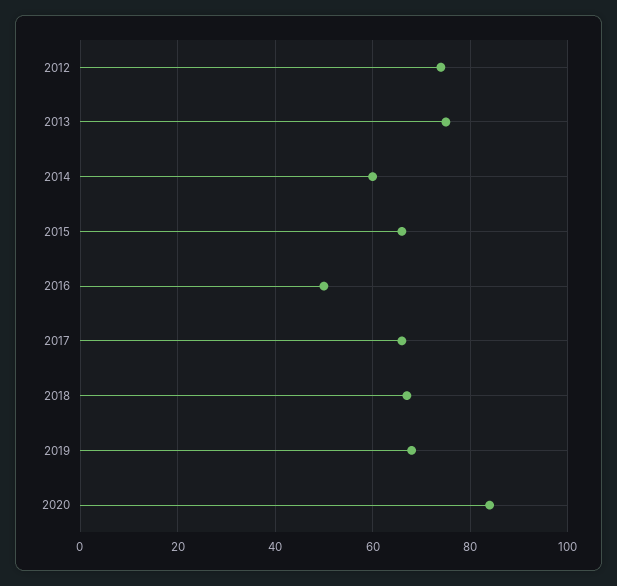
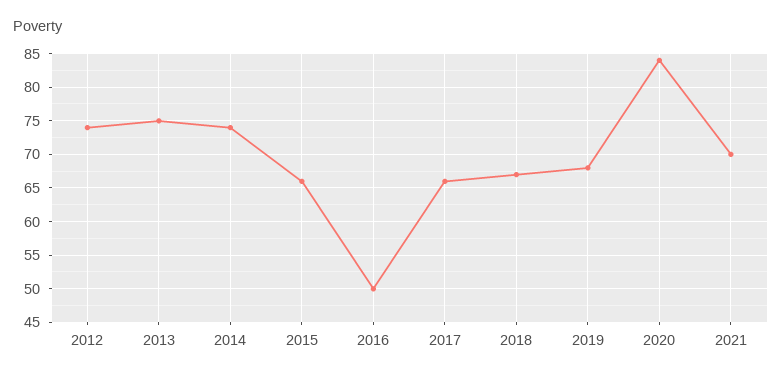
2014: 60 -> 74
2021: none -> 70

